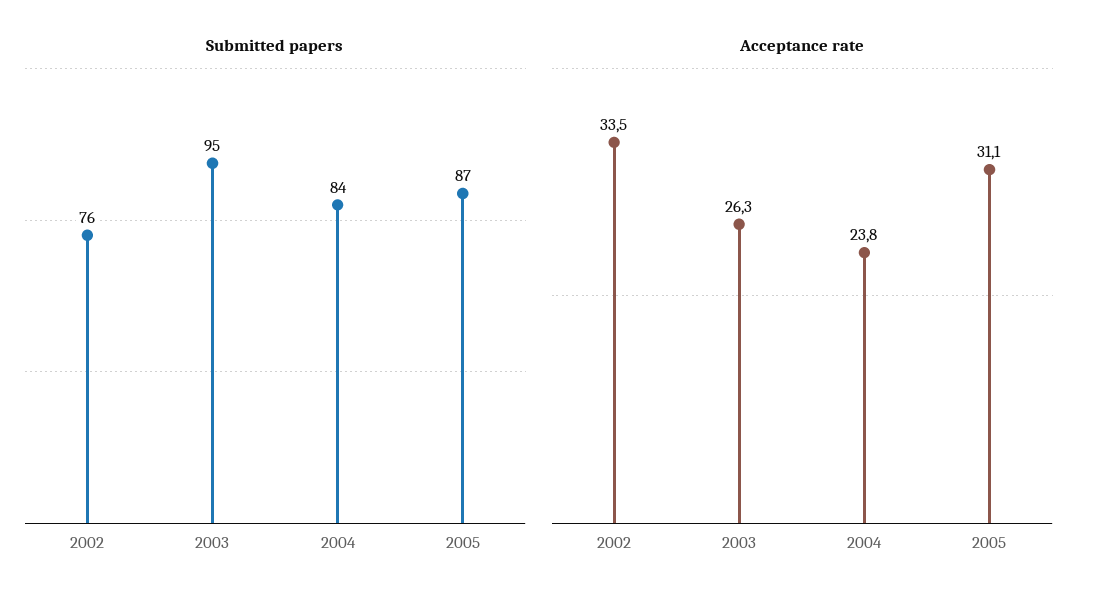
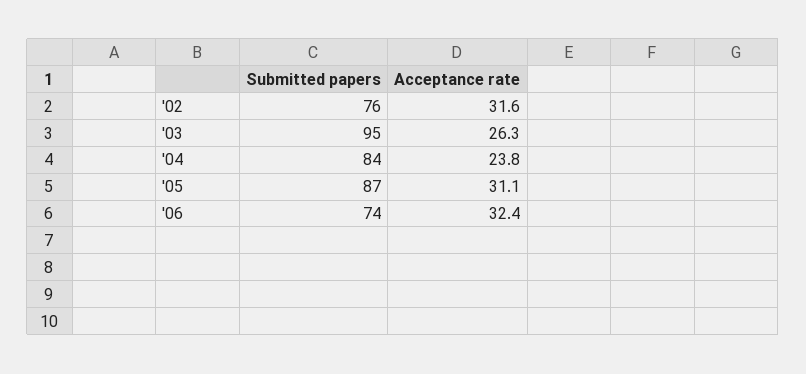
Acceptance rate, 2002: 33.5 -> 31.6
Submitted papers, '06: none -> 74
Acceptance rate, '06: none -> 32.4

